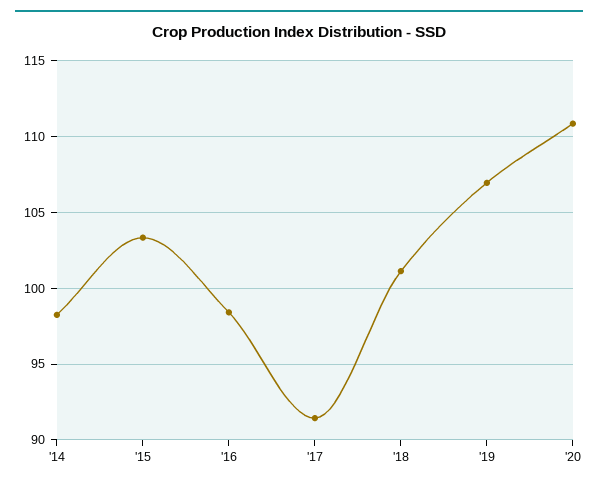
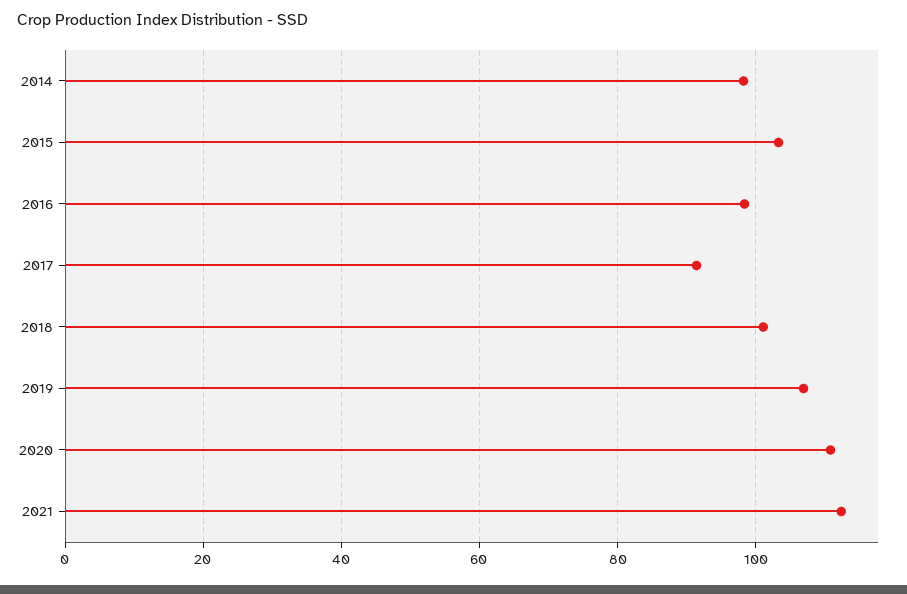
2021: none -> 112

